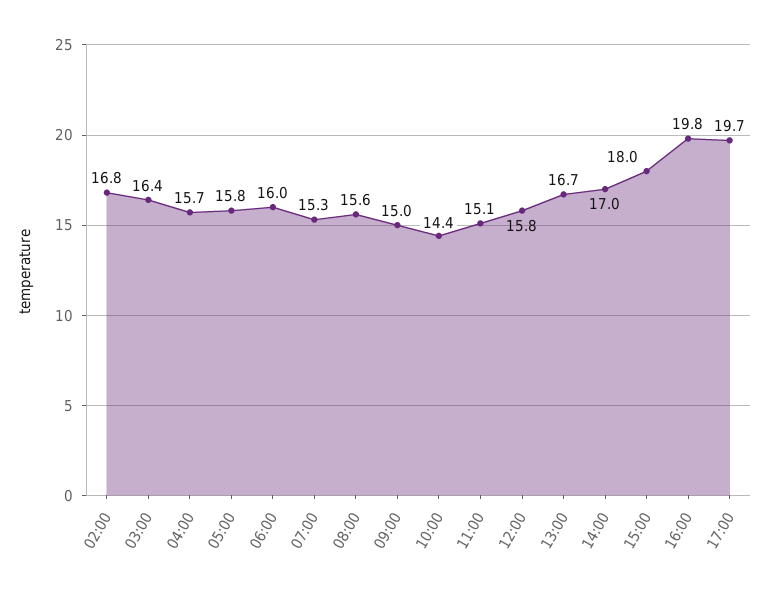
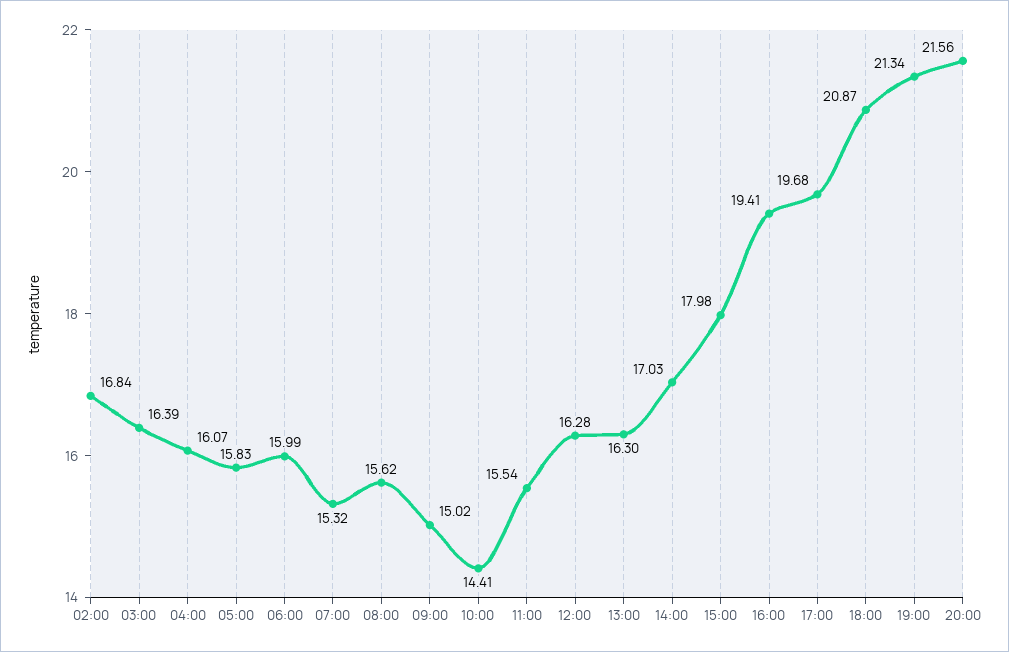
04:00: 15.7 -> 16.07
11:00: 15.1 -> 15.54
12:00: 15.8 -> 16.28
13:00: 16.7 -> 16.3
16:00: 19.8 -> 19.41
18:00: none -> 20.87
19:00: none -> 21.34
20:00: none -> 21.56

